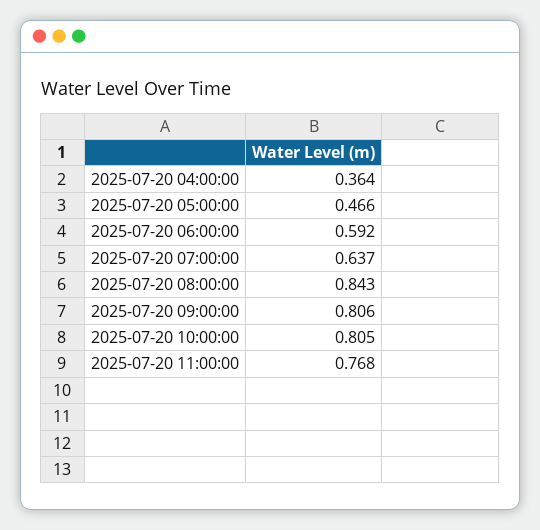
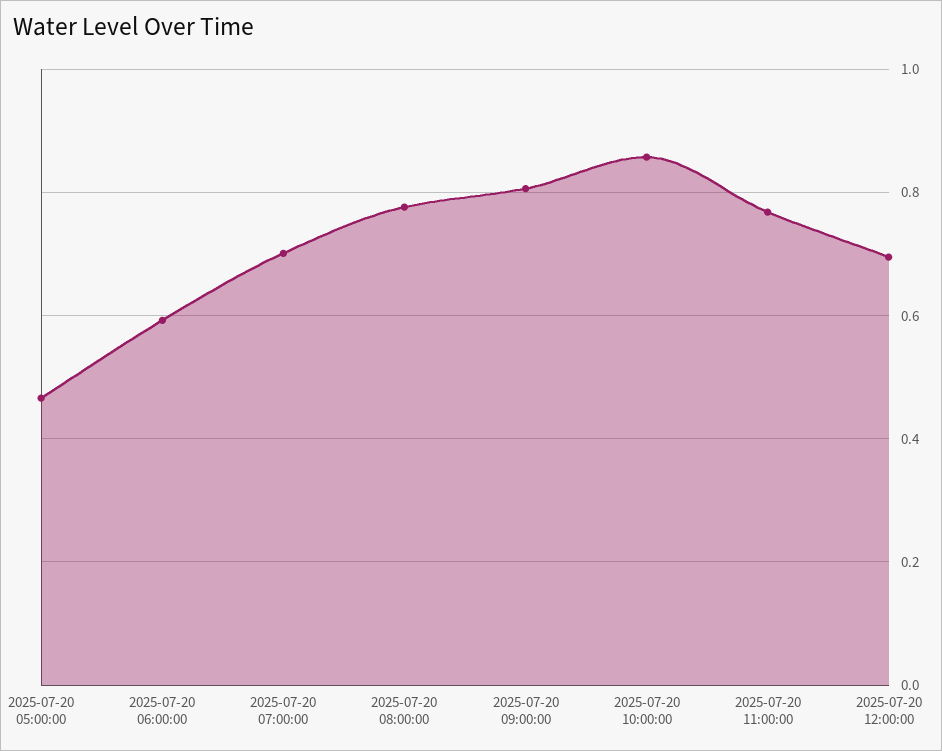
2025-07-20 04:00:00: 0.364 -> none
2025-07-20 07:00:00: 0.637 -> 0.7
2025-07-20 08:00:00: 0.843 -> 0.78
2025-07-20 10:00:00: 0.805 -> 0.86
2025-07-20 12:00:00: none -> 0.7

